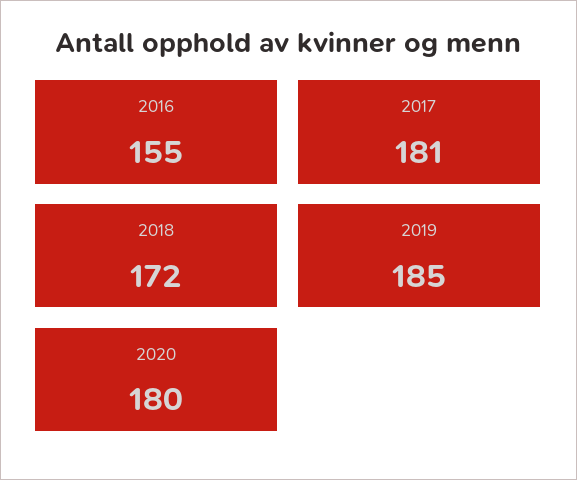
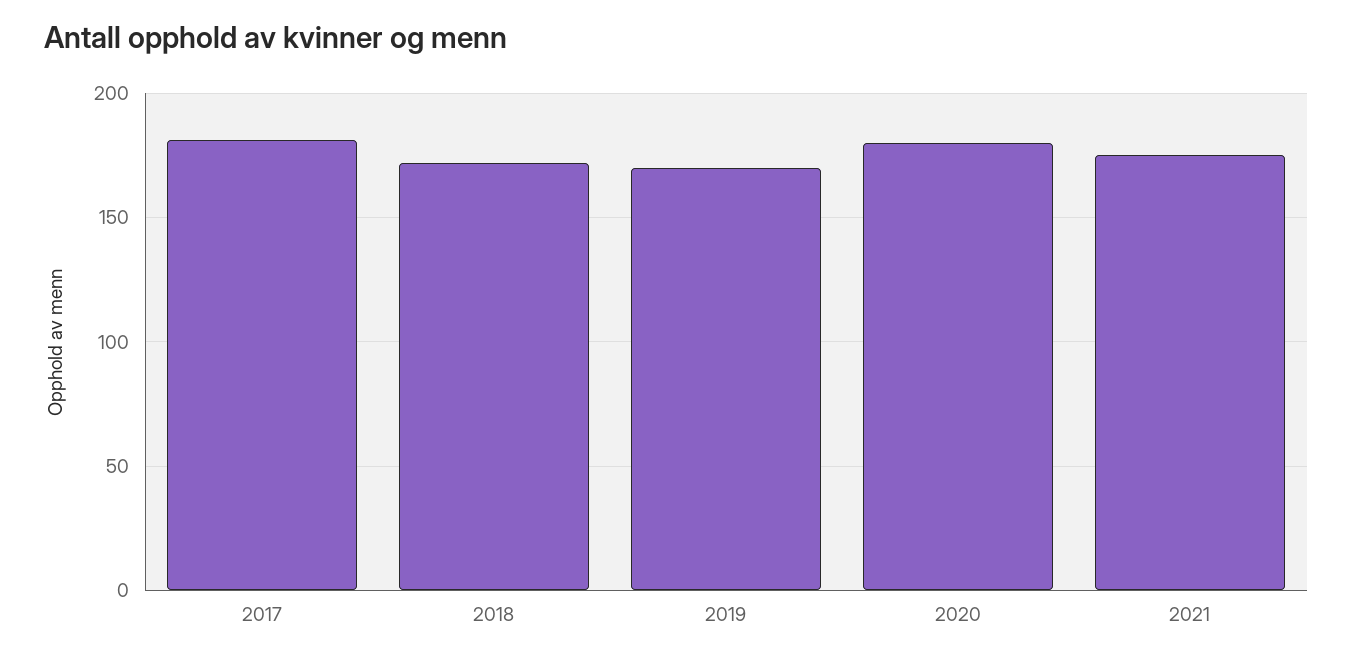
2016: 155 -> none
2019: 185 -> 170
2021: none -> 175

